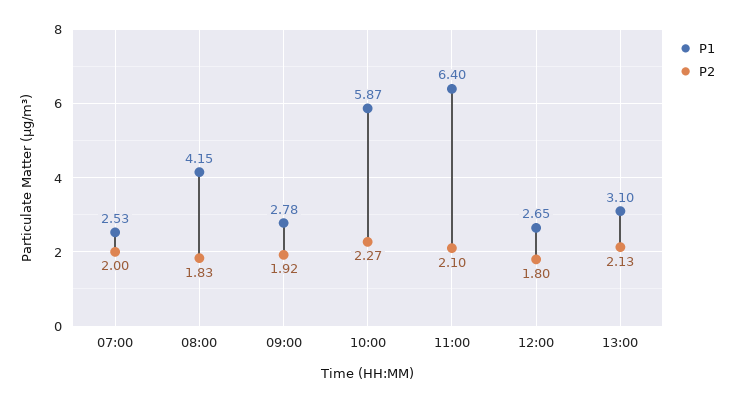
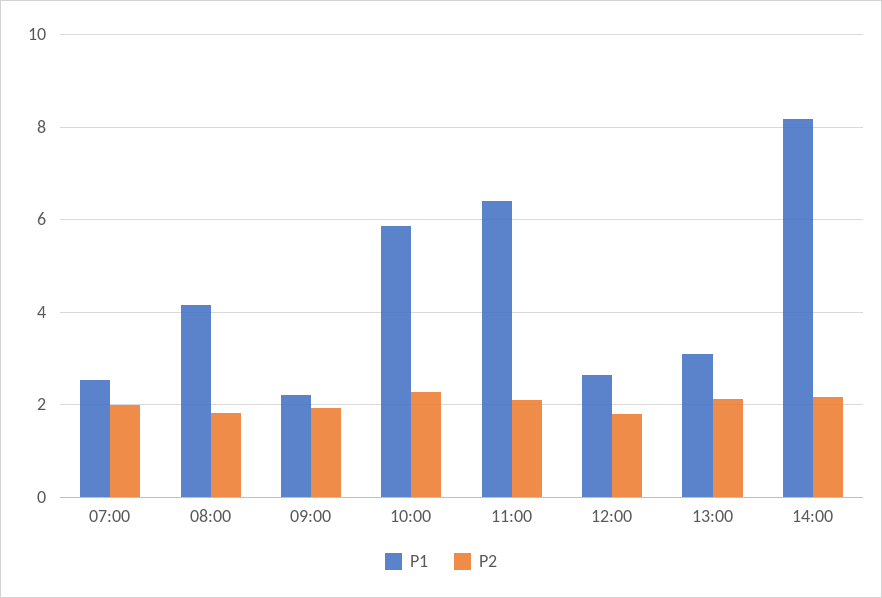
P1, 09:00: 2.78 -> 2.2
P1, 14:00: none -> 8.2
P2, 14:00: none -> 2.2

